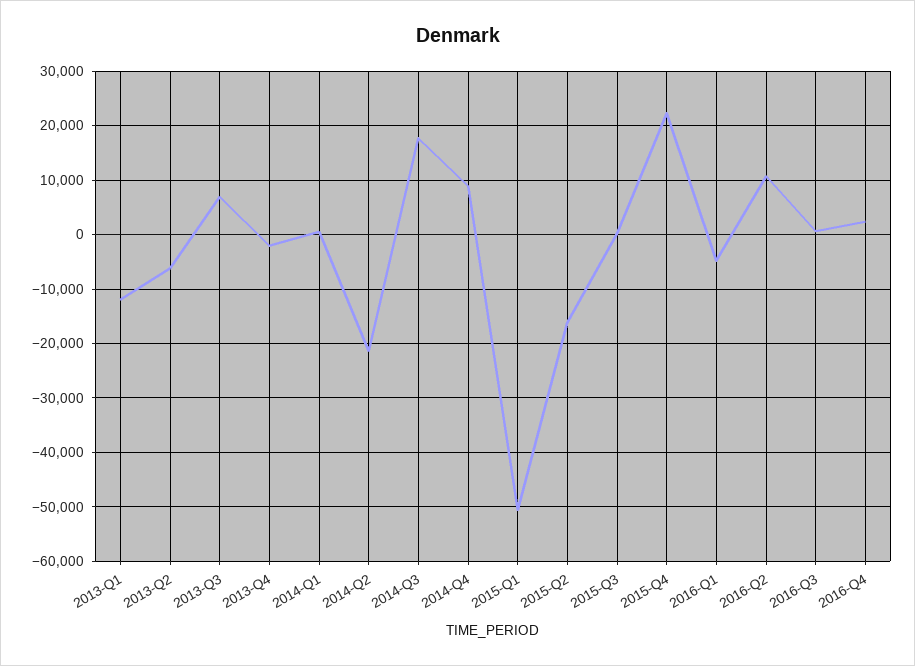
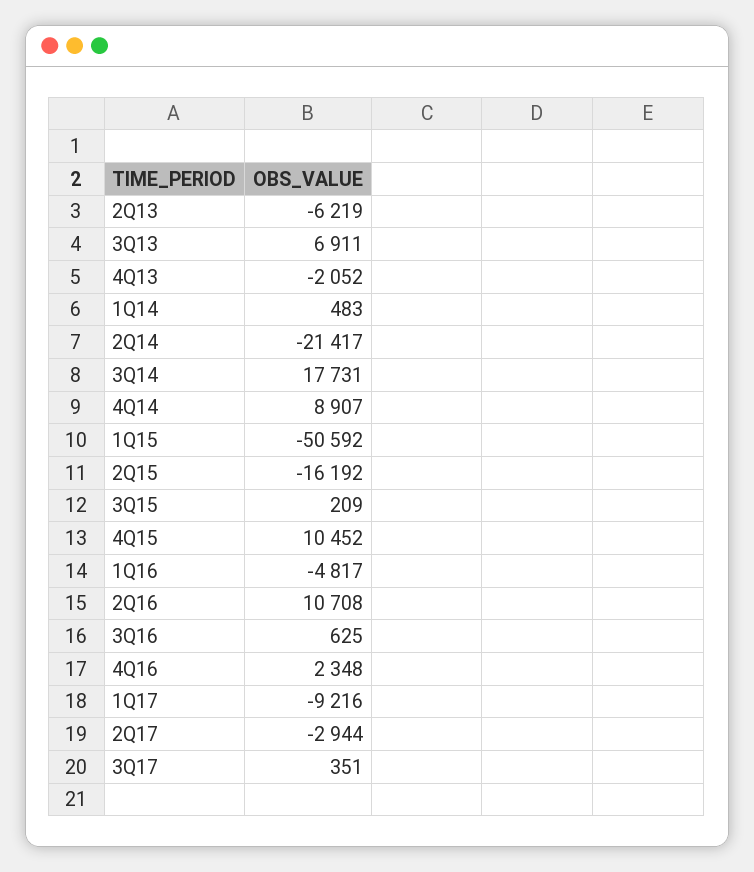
2013-Q1: -12000 -> none
2015-Q4: 22000 -> 10452
1Q17: none -> -9216
2Q17: none -> -2944
3Q17: none -> 351

